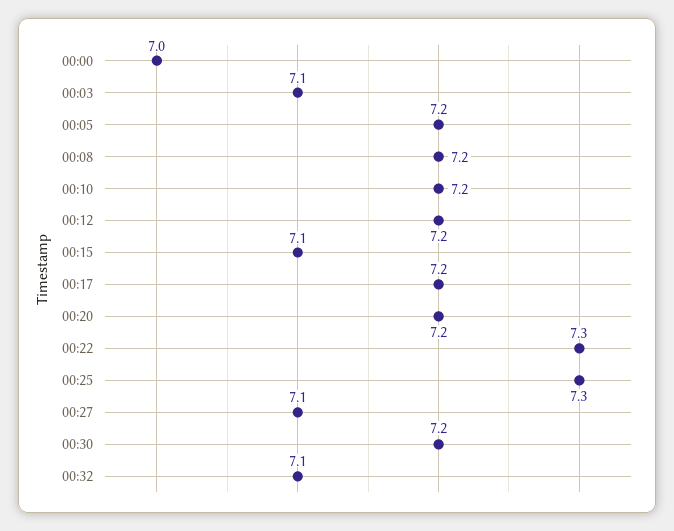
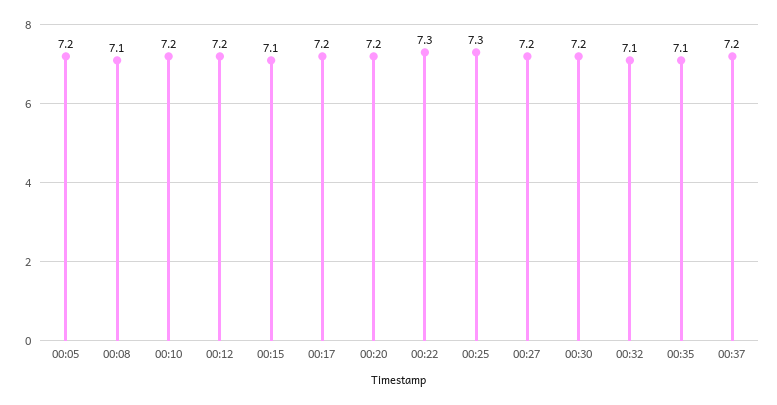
00:00: 7 -> none
00:03: 7.1 -> none
00:08: 7.2 -> 7.1
00:27: 7.1 -> 7.2
00:35: none -> 7.1
00:37: none -> 7.2

